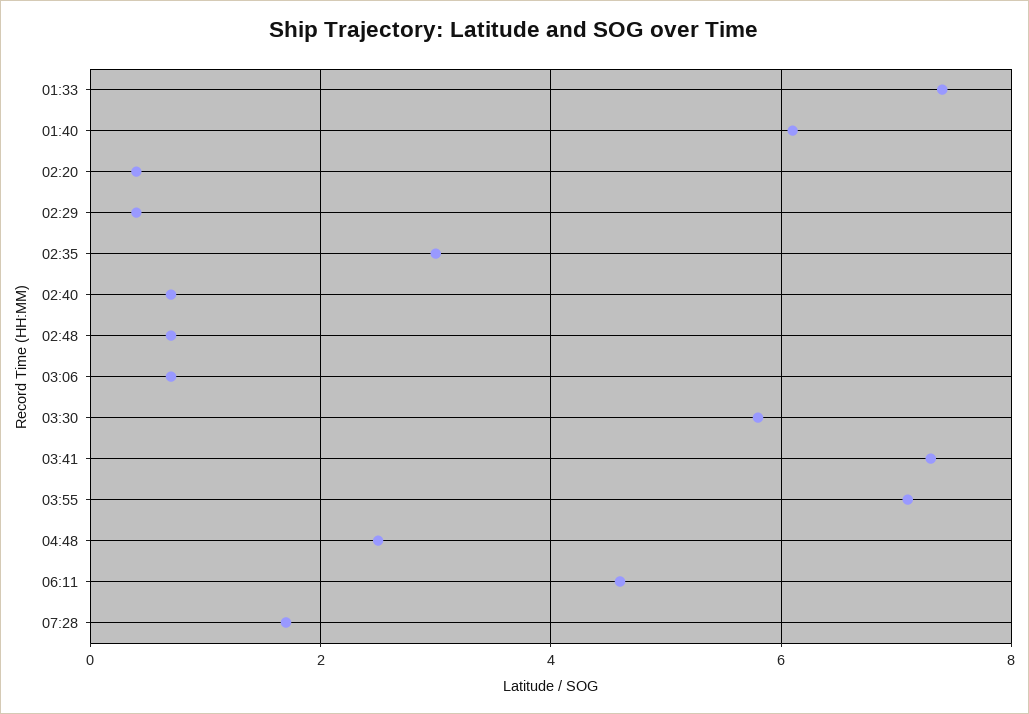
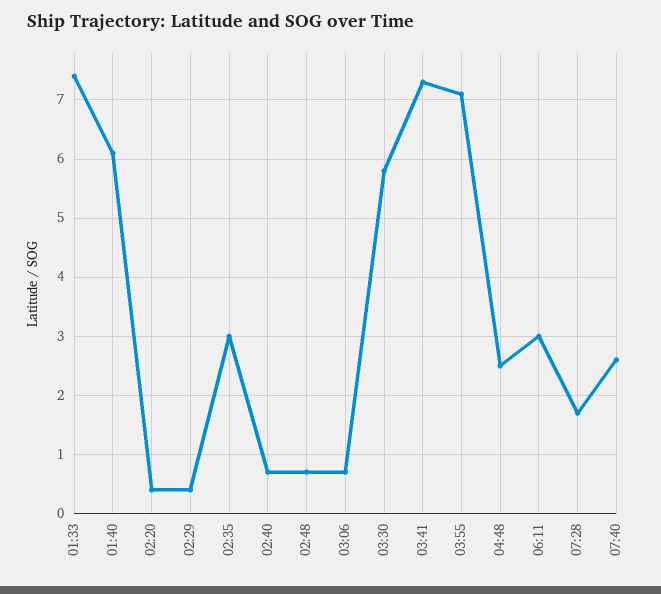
06:11: 4.5 -> 3
07:40: none -> 2.5

